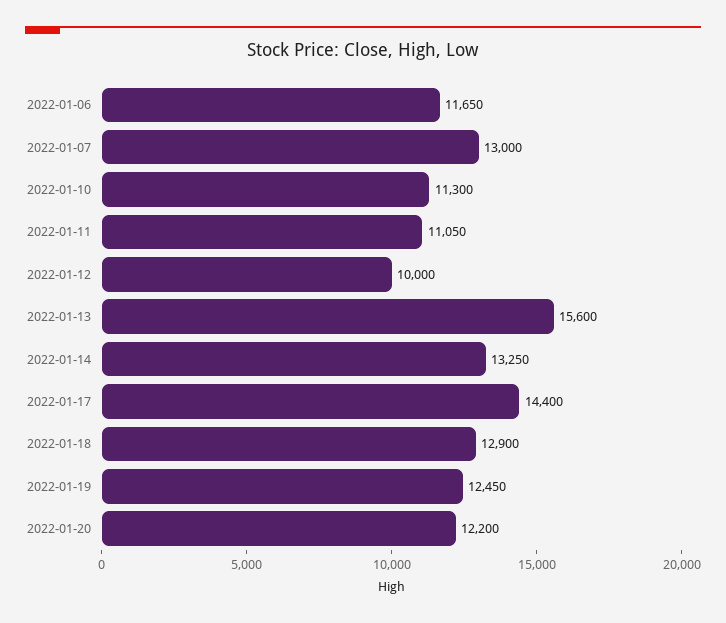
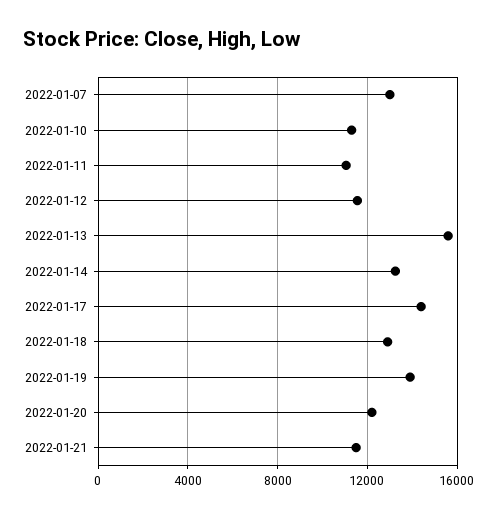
2022-01-06: 11650 -> none
2022-01-12: 10000 -> 11500
2022-01-19: 12450 -> 14000
2022-01-21: none -> 11500

